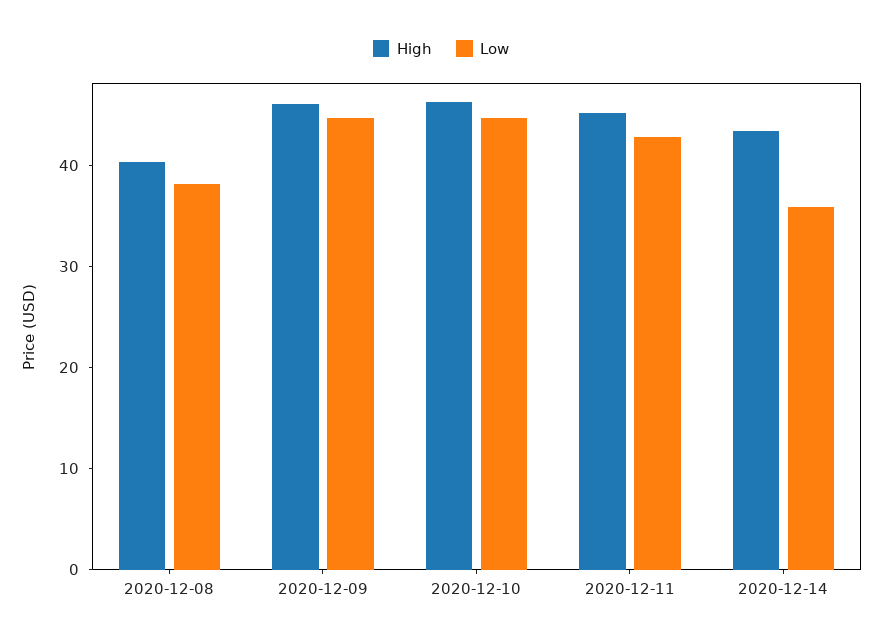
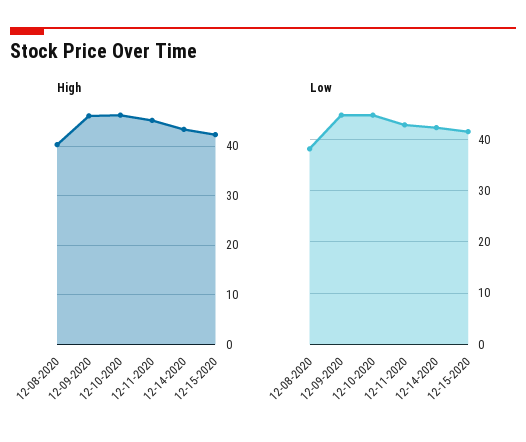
Low, 2020-12-14: 36 -> 42
High, 12-15-2020: none -> 42
Low, 12-15-2020: none -> 42

